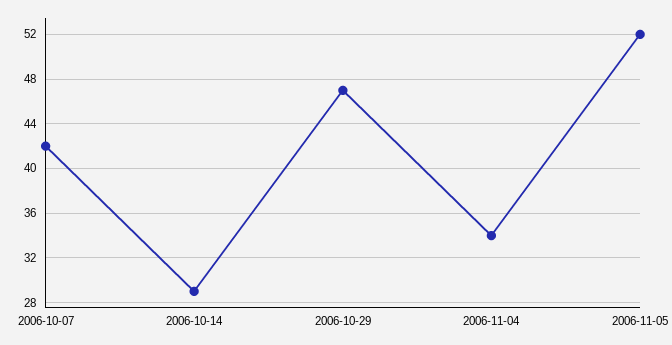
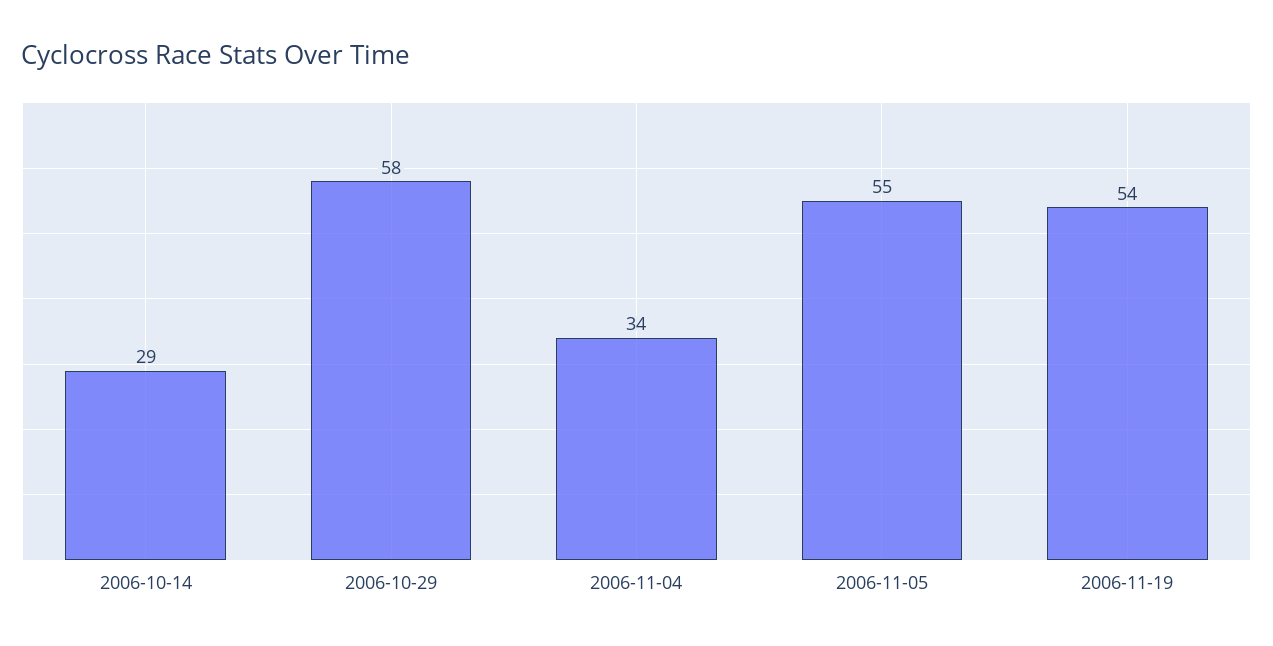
2006-10-07: 42 -> none
2006-10-29: 47 -> 58
2006-11-05: 52 -> 55
2006-11-19: none -> 54

